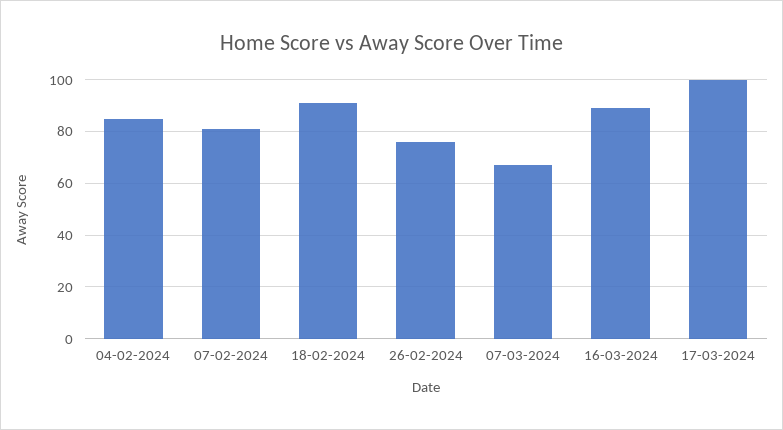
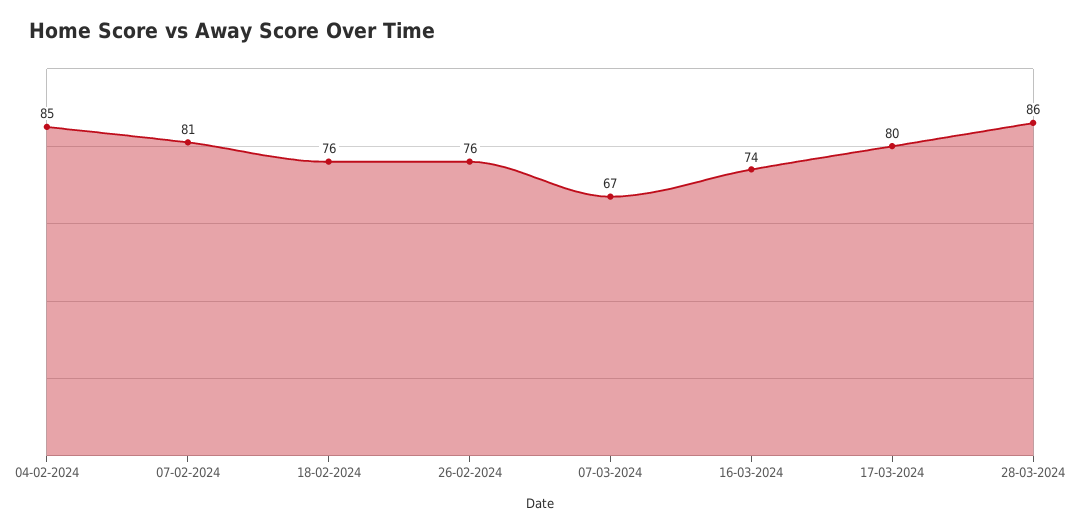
18-02-2024: 90 -> 76
16-03-2024: 90 -> 74
17-03-2024: 100 -> 80
28-03-2024: none -> 86

